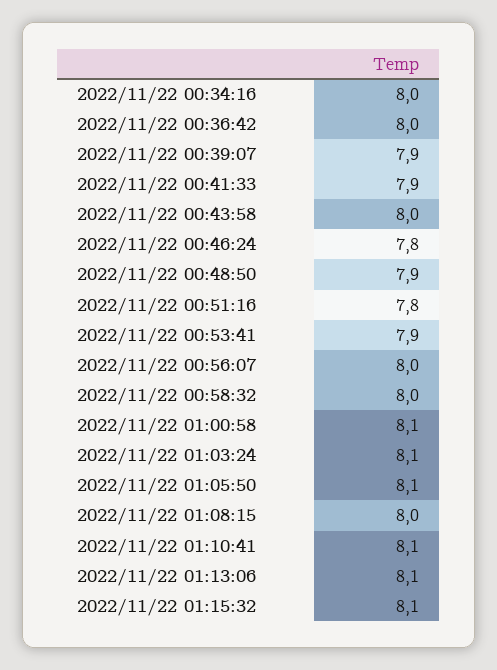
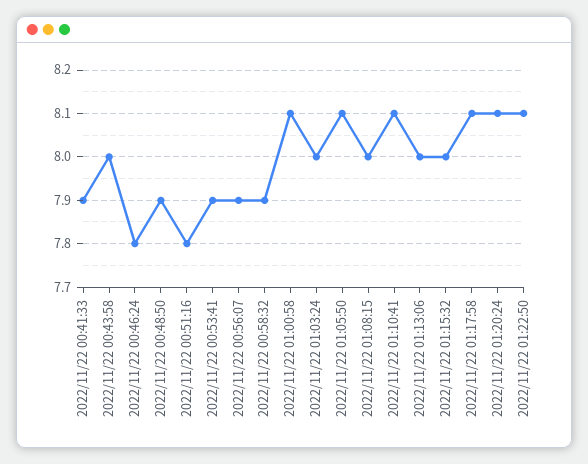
2022/11/22 00:34:16: 8 -> none
2022/11/22 00:36:42: 8 -> none
2022/11/22 00:39:07: 7.9 -> none
2022/11/22 00:56:07: 8 -> 7.9
2022/11/22 00:58:32: 8 -> 7.9
2022/11/22 01:03:24: 8.1 -> 8
2022/11/22 01:13:06: 8.1 -> 8
2022/11/22 01:15:32: 8.1 -> 8
2022/11/22 01:17:58: none -> 8.1
2022/11/22 01:20:24: none -> 8.1
2022/11/22 01:22:50: none -> 8.1

